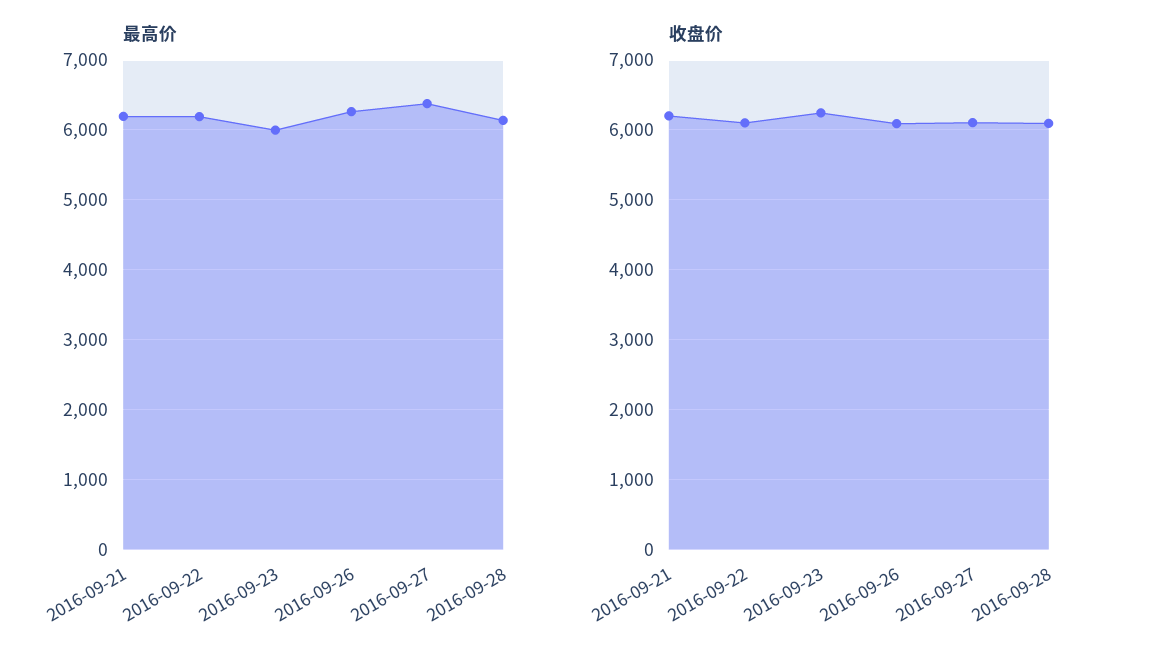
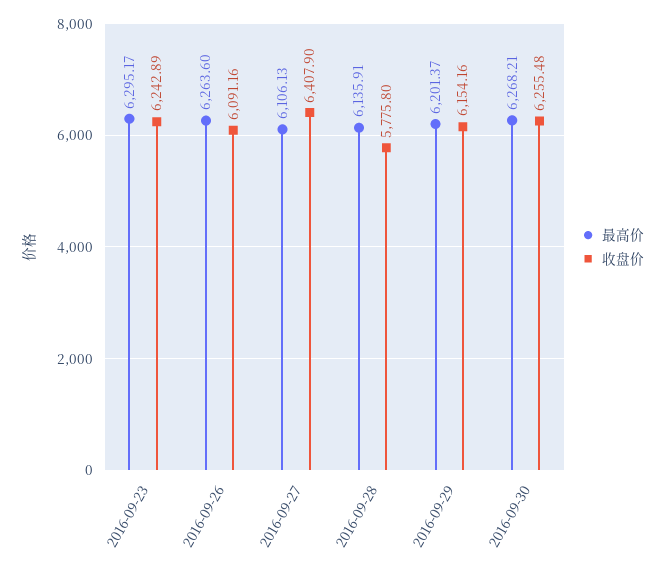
最高价, 2016-09-21: 6200 -> none
最高价, 2016-09-22: 6200 -> none
最高价, 2016-09-23: 6000 -> 6295.17
最高价, 2016-09-27: 6400 -> 6106.13
收盘价, 2016-09-21: 6200 -> none
收盘价, 2016-09-22: 6100 -> none
收盘价, 2016-09-27: 6100 -> 6407.9
收盘价, 2016-09-28: 6100 -> 5775.8
最高价, 2016-09-29: none -> 6201.37
收盘价, 2016-09-29: none -> 6154.16
最高价, 2016-09-30: none -> 6268.21
收盘价, 2016-09-30: none -> 6255.48

